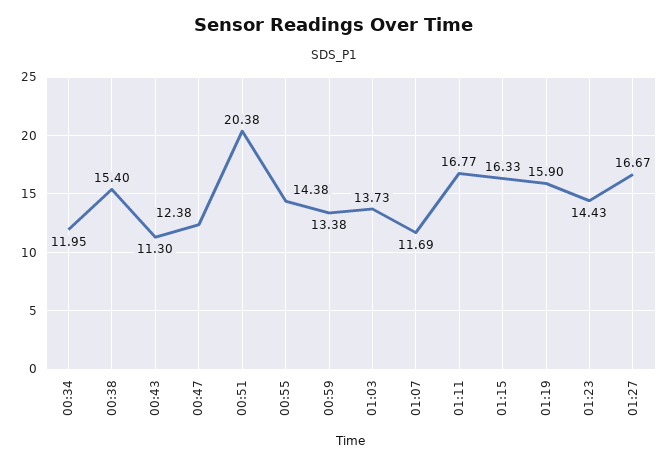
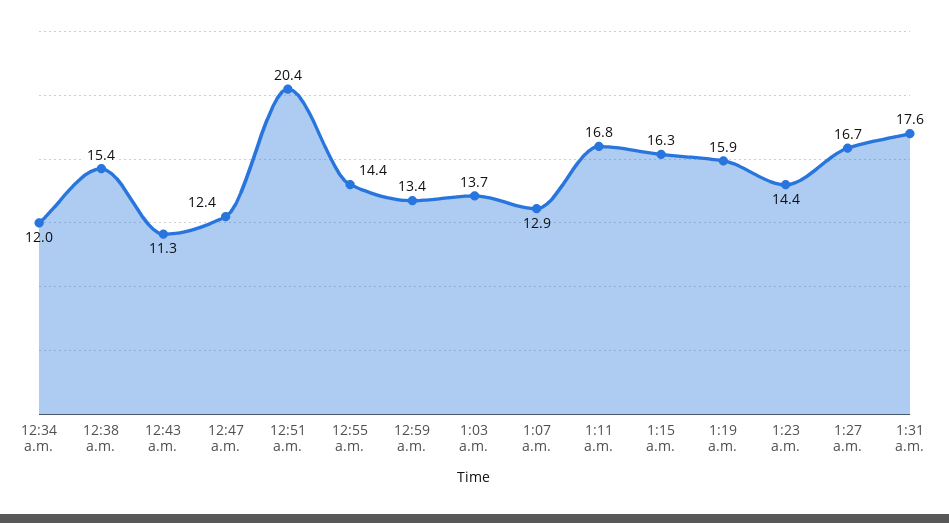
01:07: 11.69 -> 12.9
1:31 a.m.: none -> 17.6

